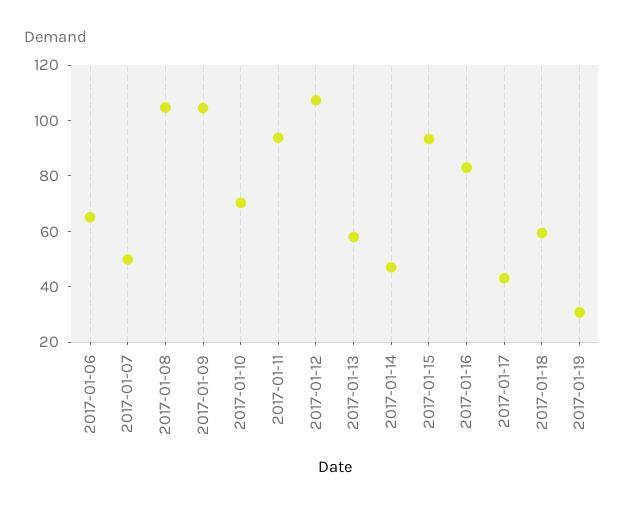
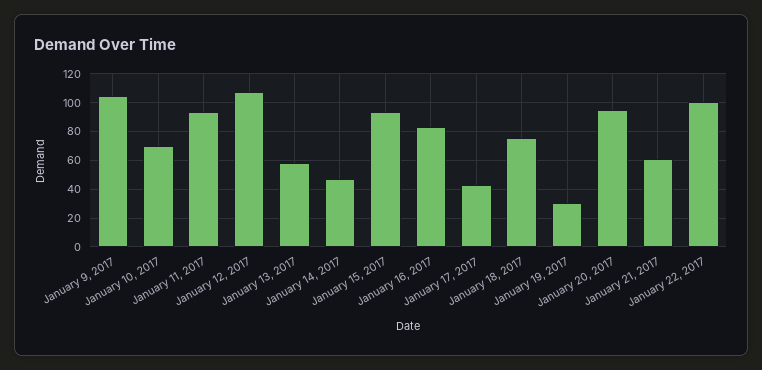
2017-01-06: 65 -> none
2017-01-07: 50 -> none
2017-01-08: 105 -> none
2017-01-18: 60 -> 75
January 20, 2017: none -> 95
January 21, 2017: none -> 60
January 22, 2017: none -> 100

